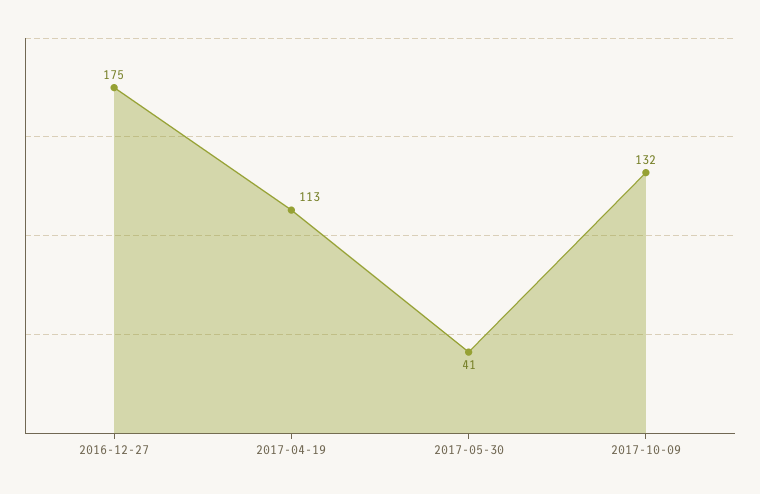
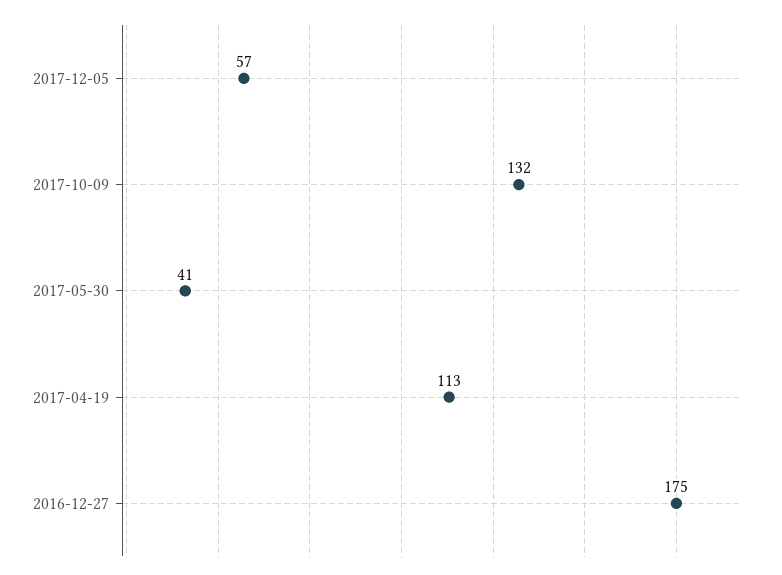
2017-12-05: none -> 57

